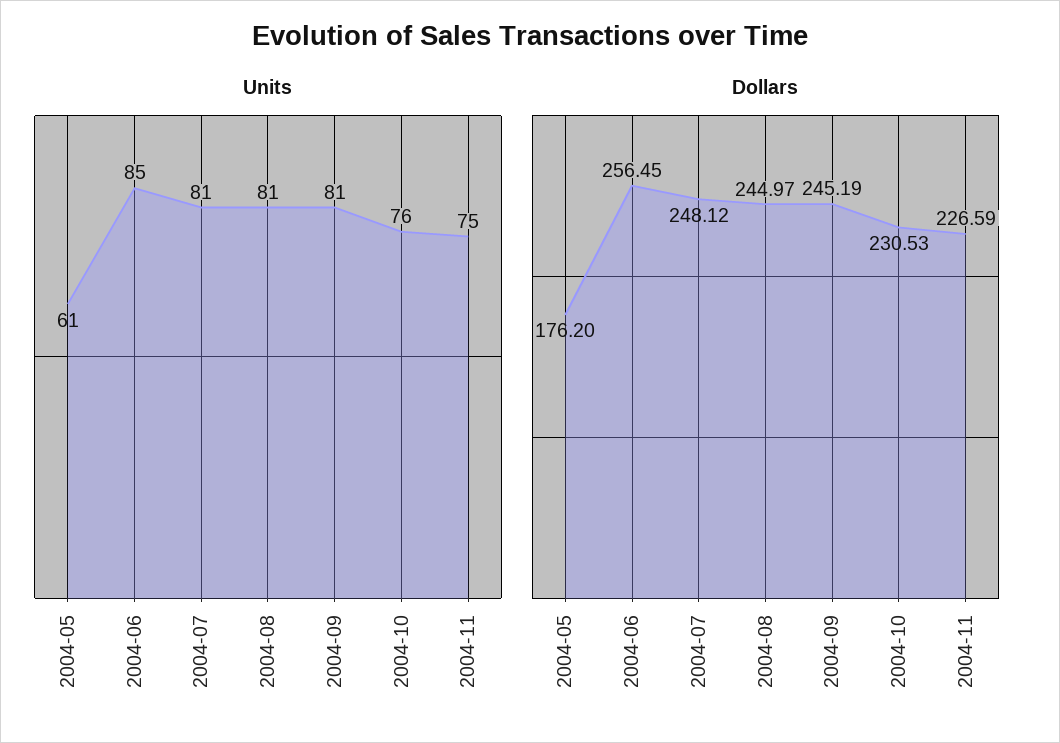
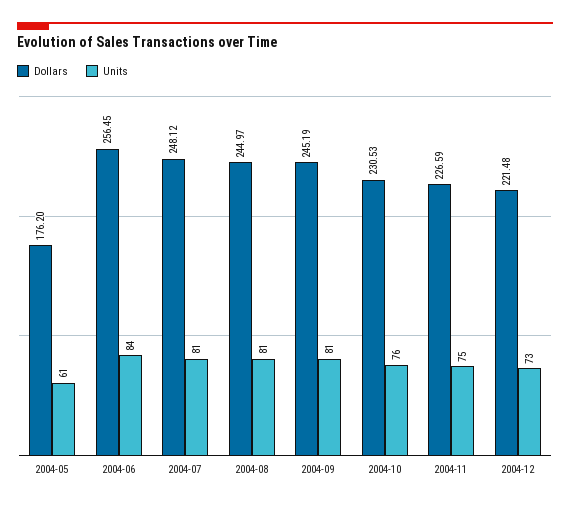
Units, 2004-06: 85 -> 84
Dollars, 2004-12: none -> 221.48
Units, 2004-12: none -> 73

